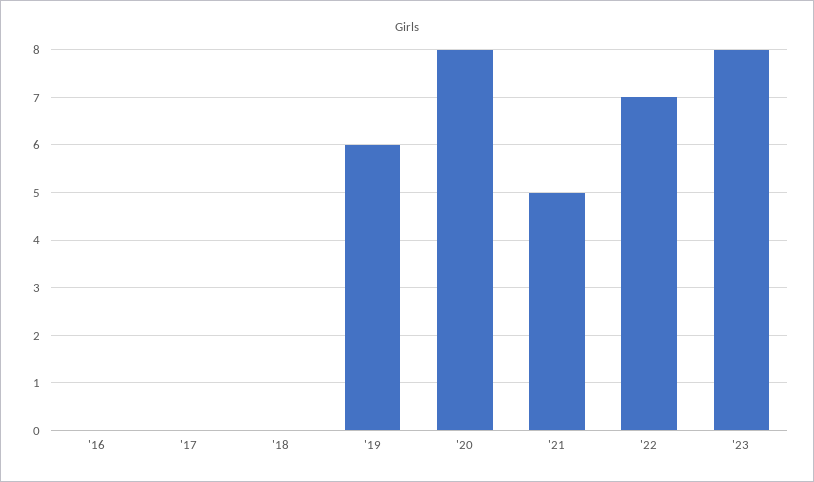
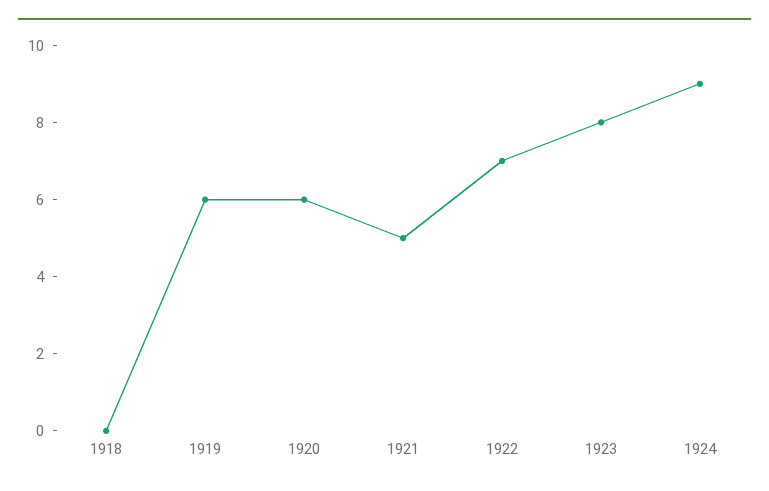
'16: 0 -> none
'17: 0 -> none
'20: 8 -> 6
1924: none -> 9

